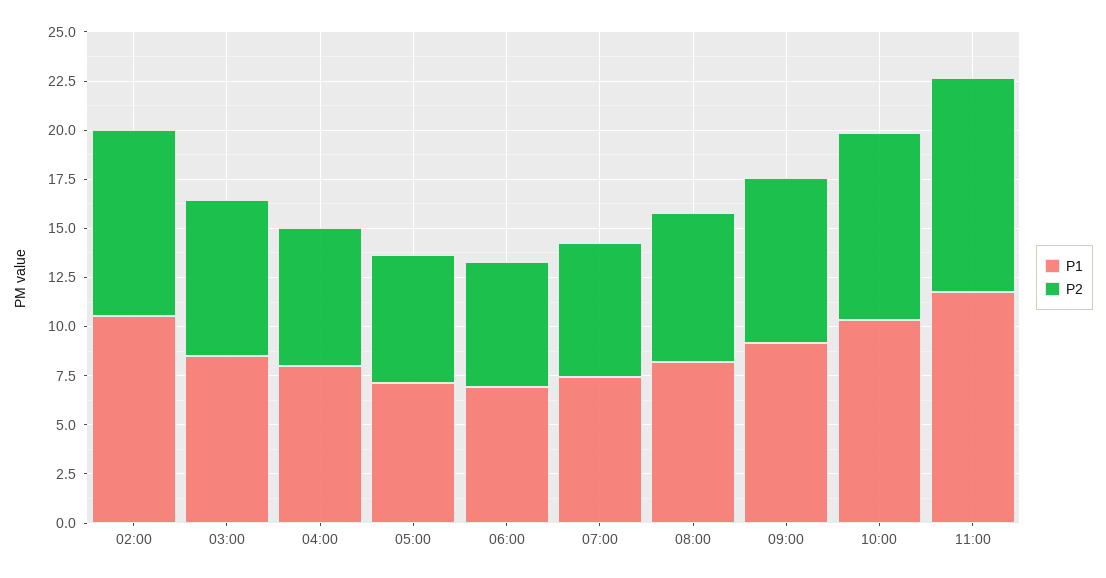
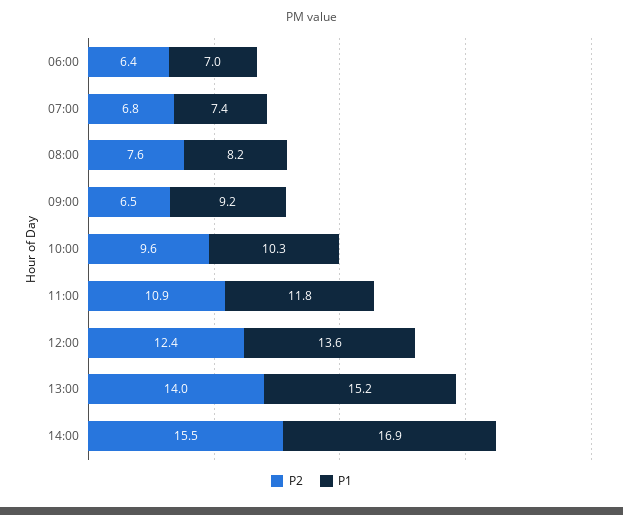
P1, 02:00: 10.5 -> none
P2, 02:00: 9.5 -> none
P1, 03:00: 8.5 -> none
P2, 03:00: 8 -> none
P1, 04:00: 8 -> none
P2, 04:00: 7 -> none
P1, 05:00: 7 -> none
P2, 05:00: 6.5 -> none
P2, 09:00: 8.5 -> 6.5
P2, 12:00: none -> 12.4
P1, 12:00: none -> 13.6
P2, 13:00: none -> 14
P1, 13:00: none -> 15.2
P2, 14:00: none -> 15.5
P1, 14:00: none -> 16.9

